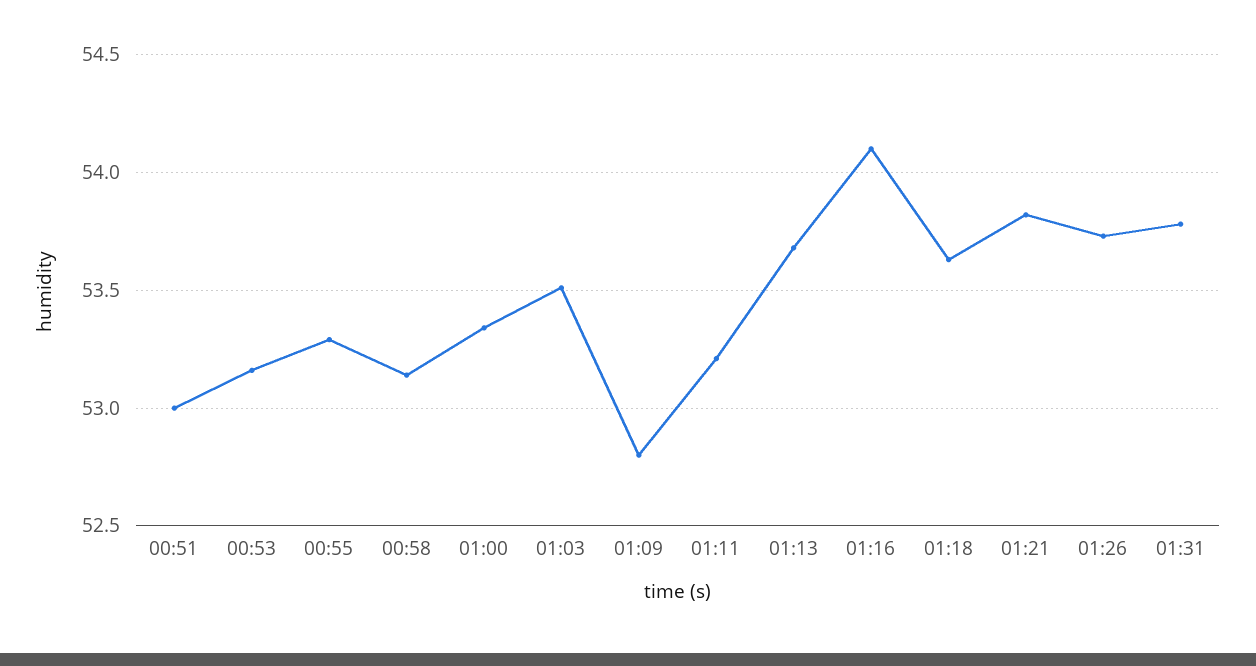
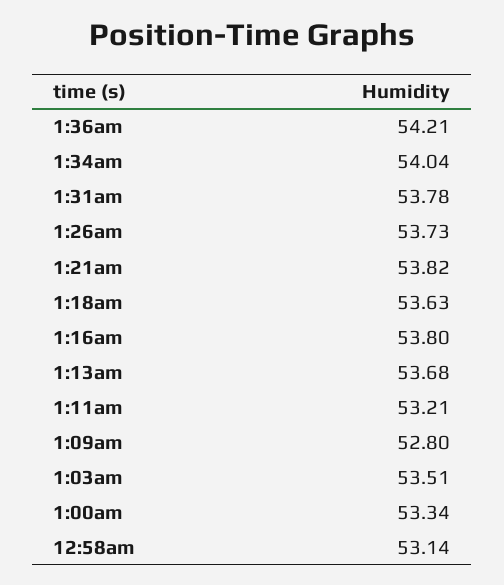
00:51: 53 -> none
00:53: 53.15 -> none
00:55: 53.3 -> none
01:16: 54.1 -> 53.8
1:36am: none -> 54.21
1:34am: none -> 54.04

